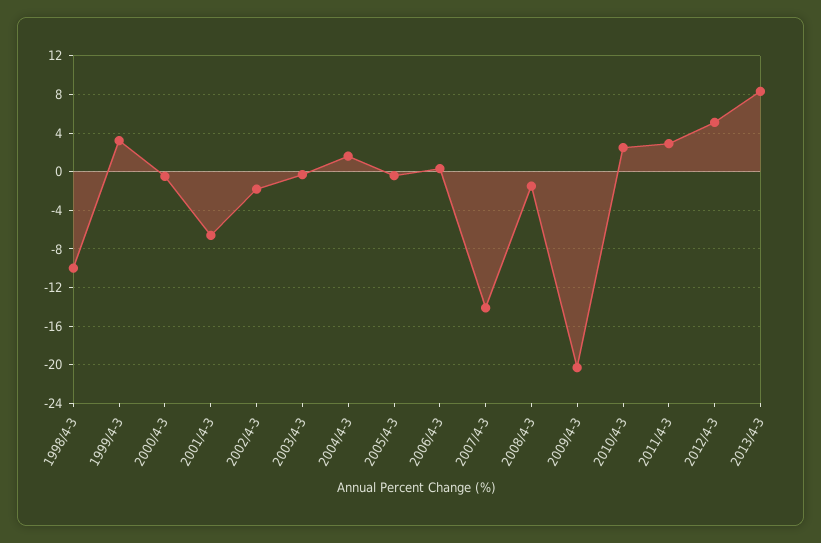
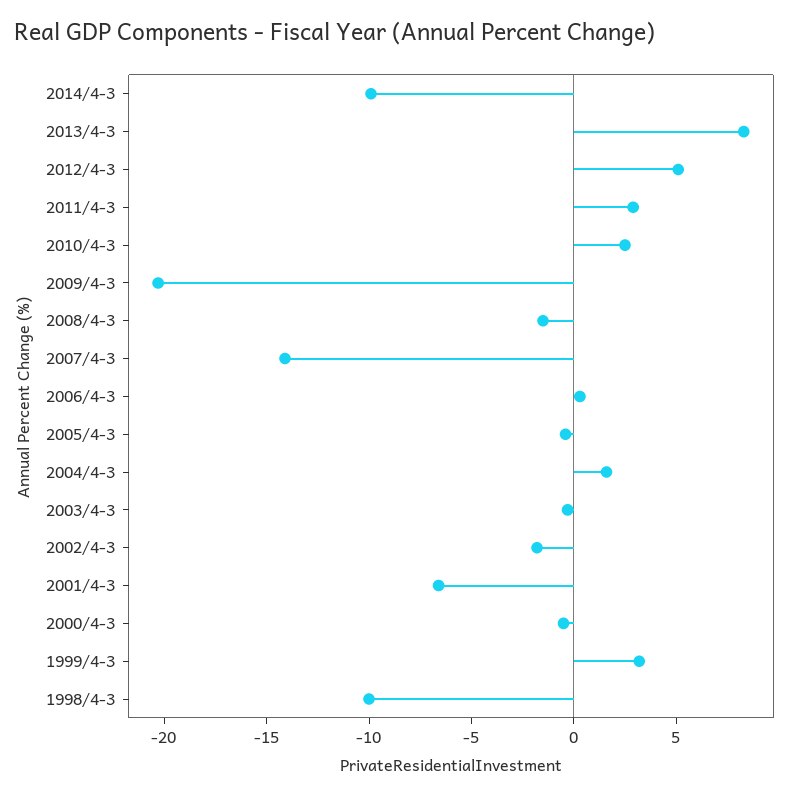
2014/4-3: none -> -10

